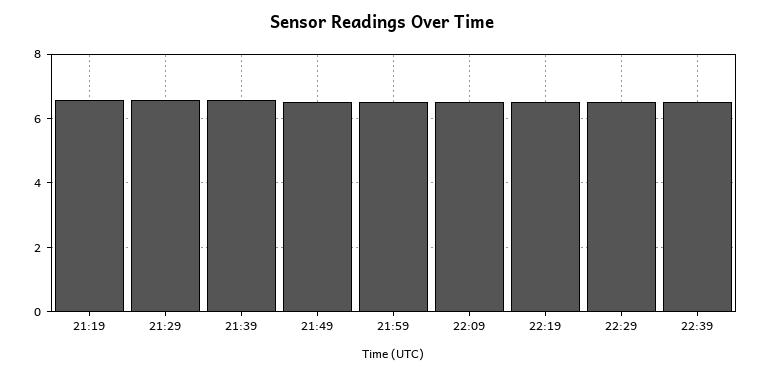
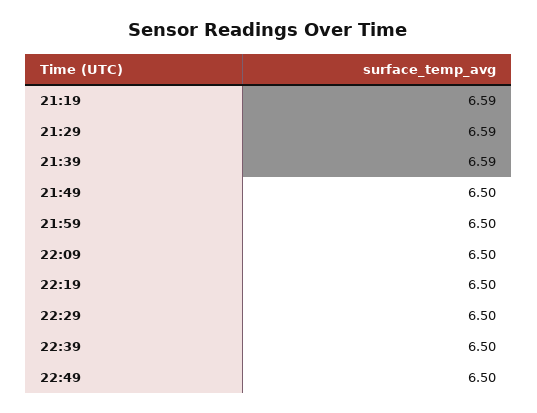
22:49: none -> 6.5

